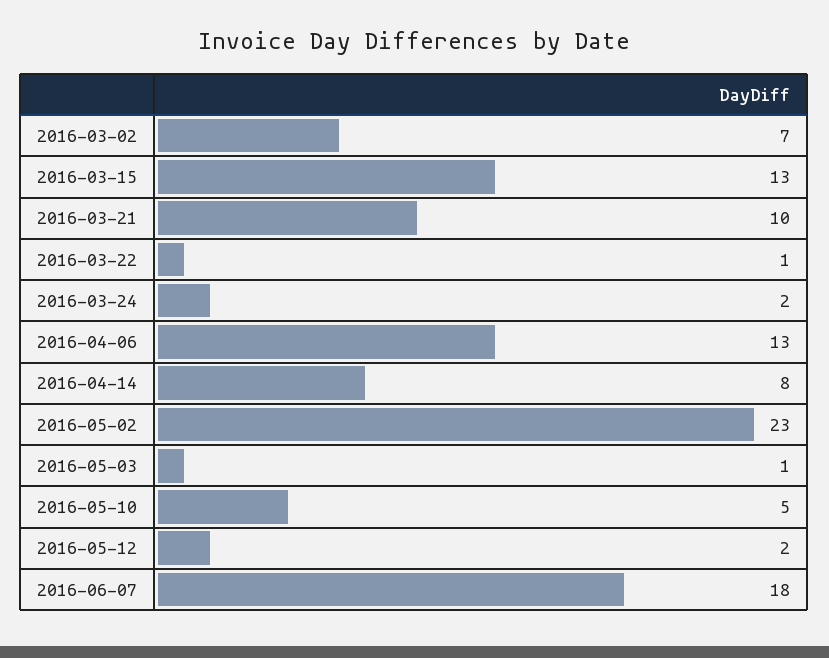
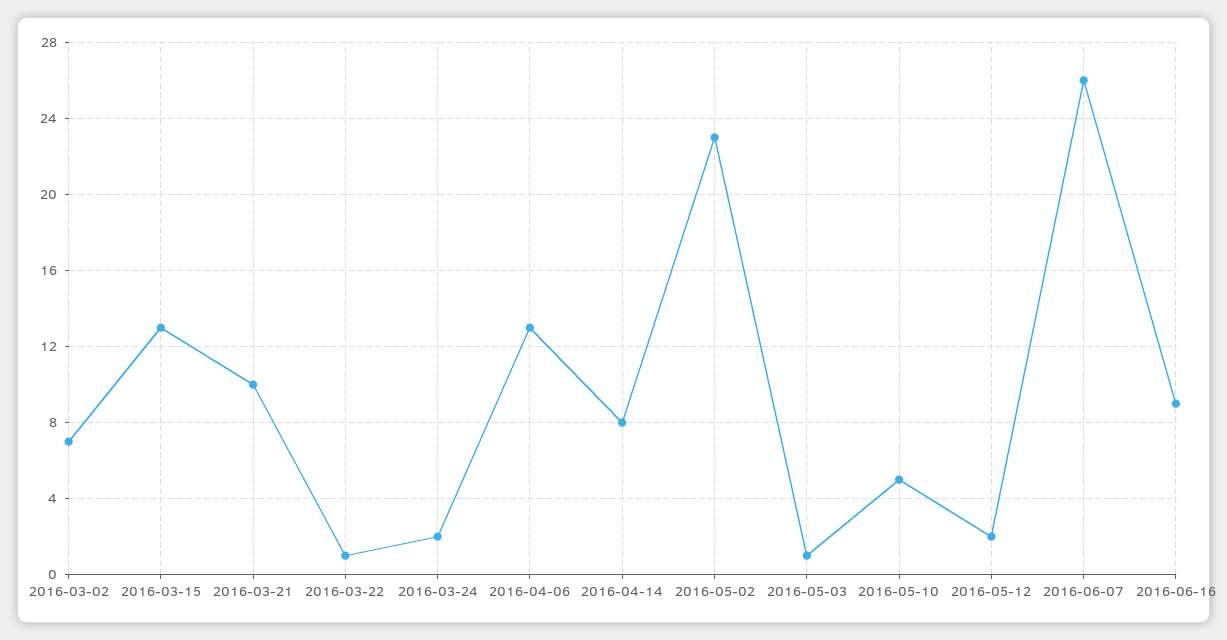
2016-06-07: 18 -> 26
2016-06-16: none -> 9

